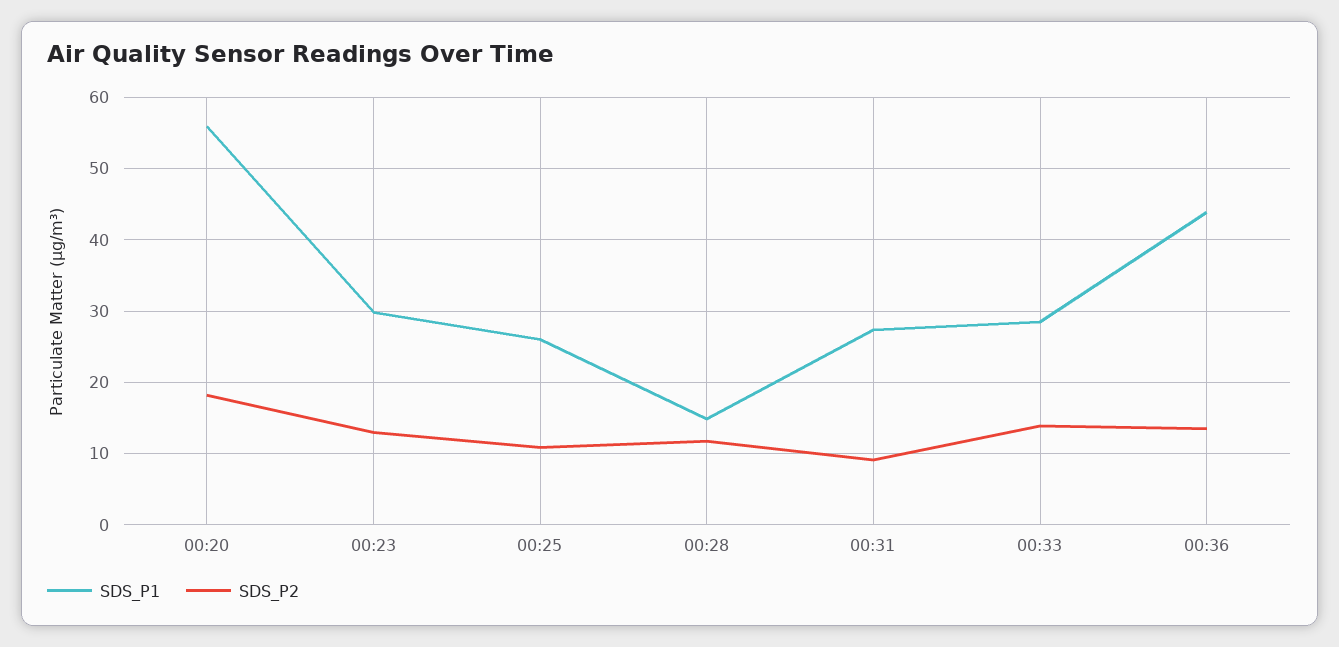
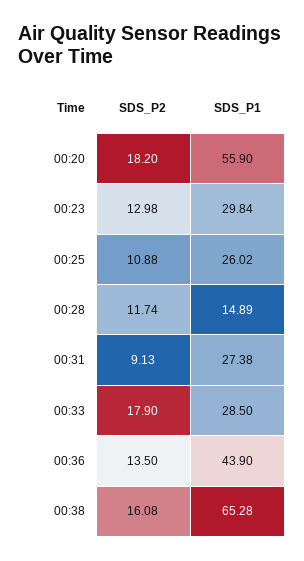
SDS_P2, 00:33: 14 -> 17.9
SDS_P2, 00:38: none -> 16.08
SDS_P1, 00:38: none -> 65.28

